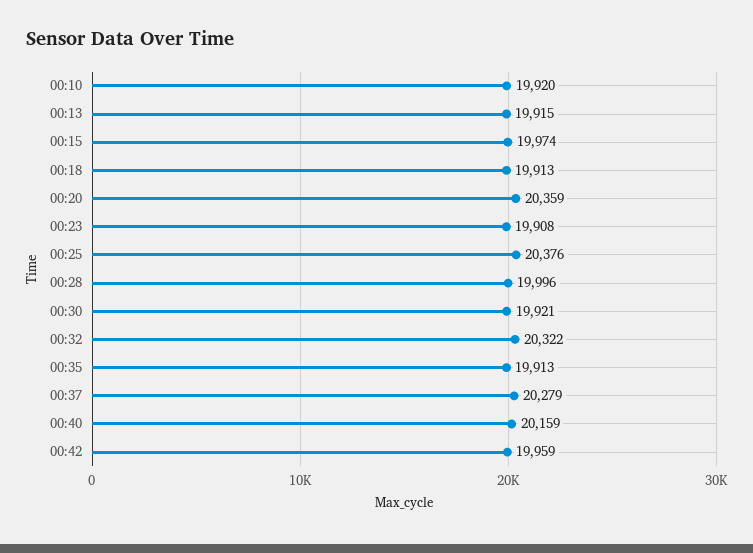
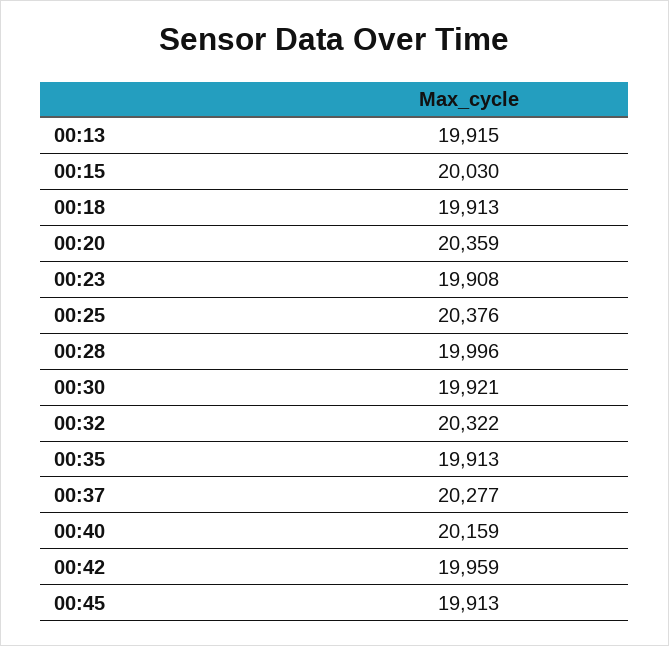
00:10: 19920 -> none
00:15: 19974 -> 20030
00:37: 20279 -> 20277
00:45: none -> 19913

